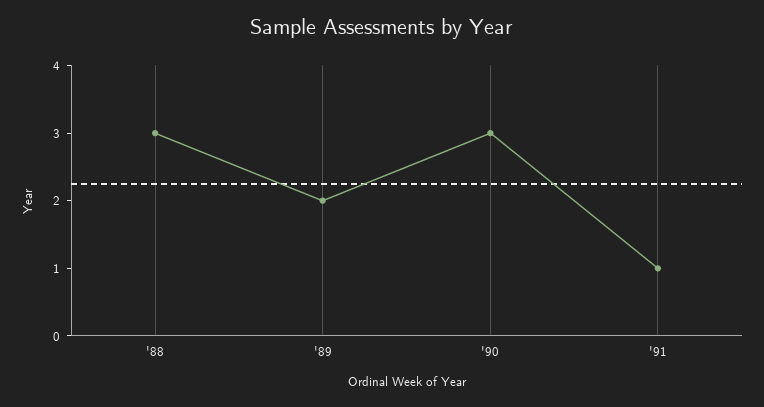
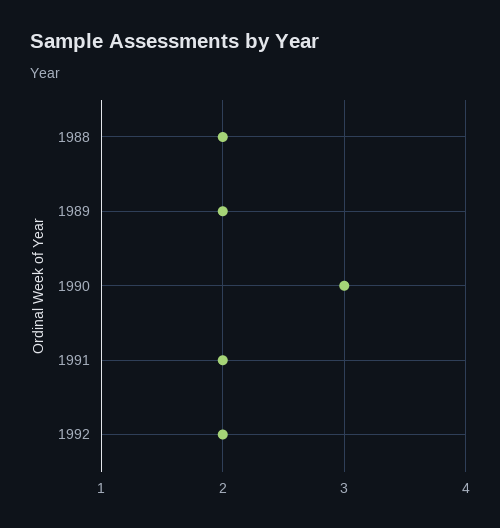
'88: 3 -> 2
'91: 1 -> 2
1992: none -> 2

